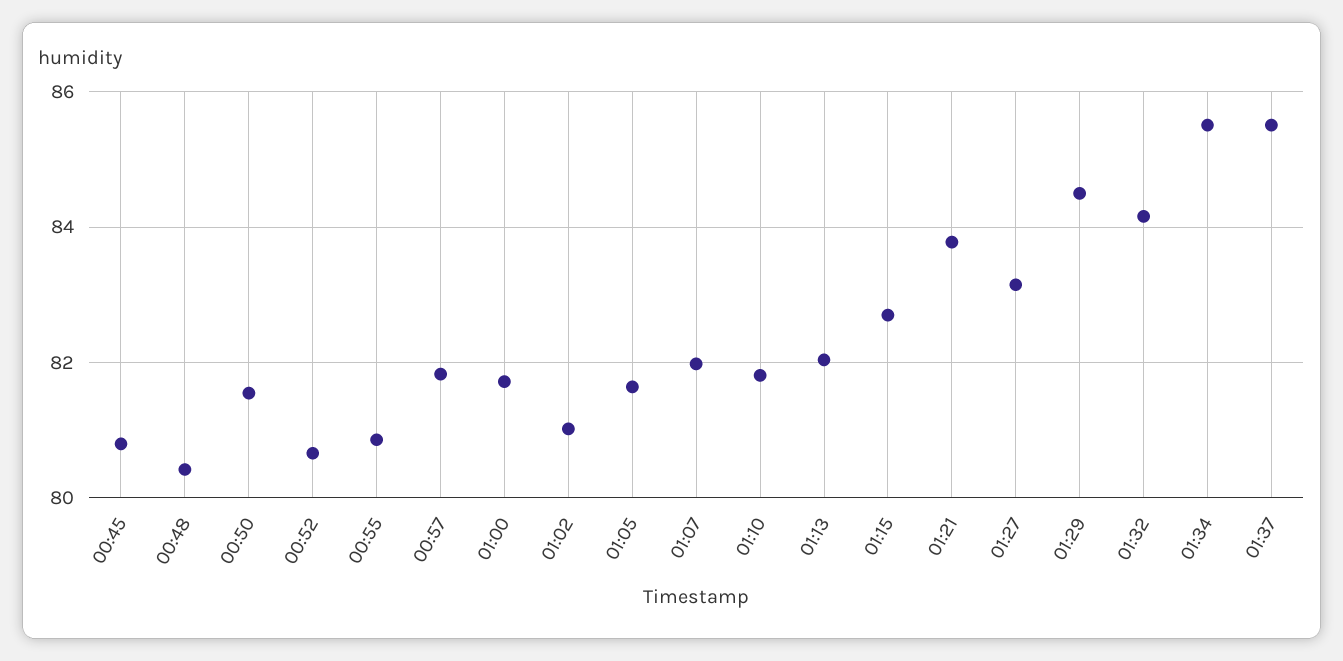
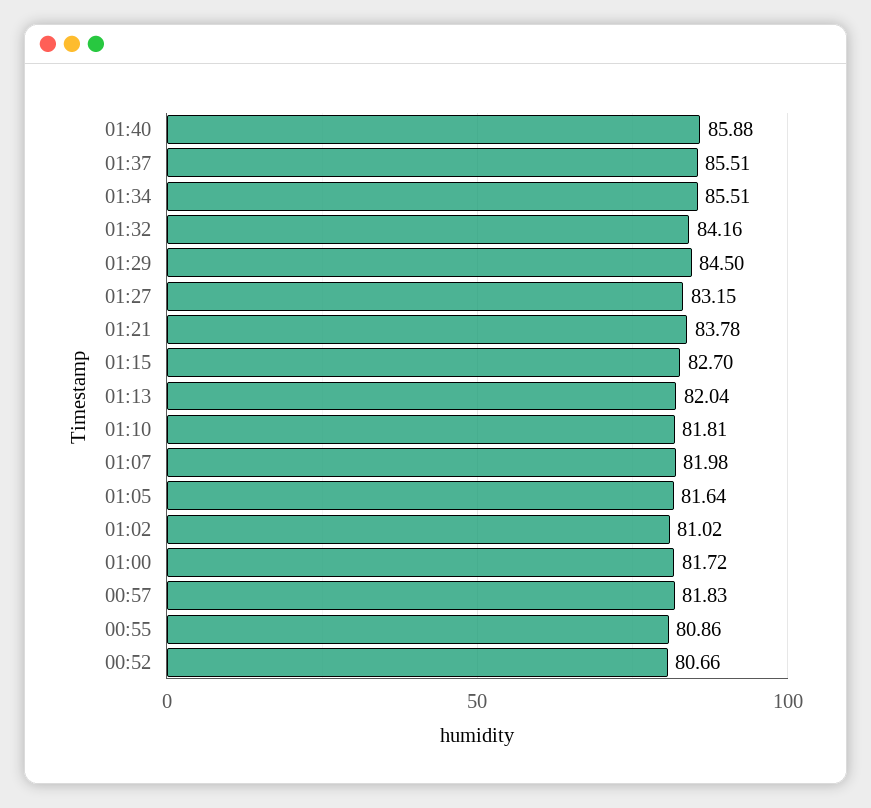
00:45: 80.8 -> none
00:48: 80.4 -> none
00:50: 81.6 -> none
01:40: none -> 85.88

